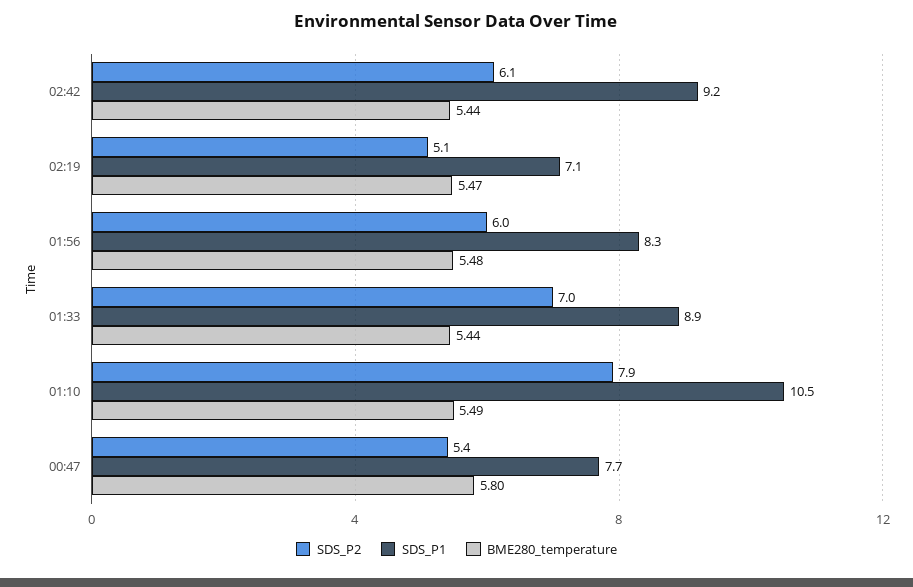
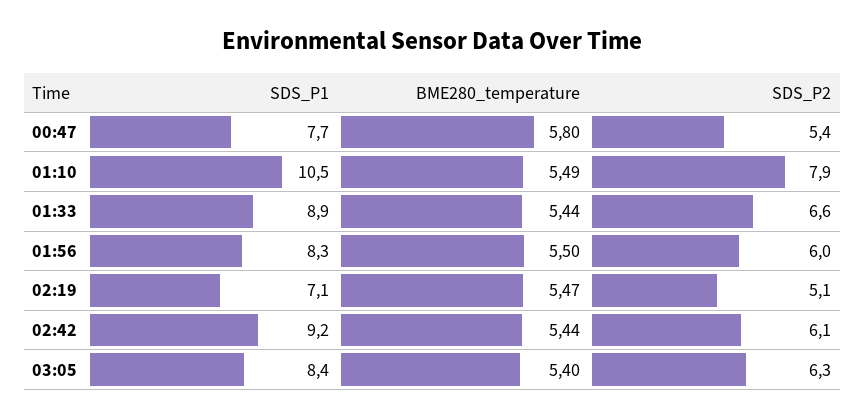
BME280_temperature, 01:56: 5.48 -> 5.5
SDS_P2, 01:33: 7 -> 6.6
SDS_P1, 03:05: none -> 8.4
BME280_temperature, 03:05: none -> 5.4
SDS_P2, 03:05: none -> 6.3

